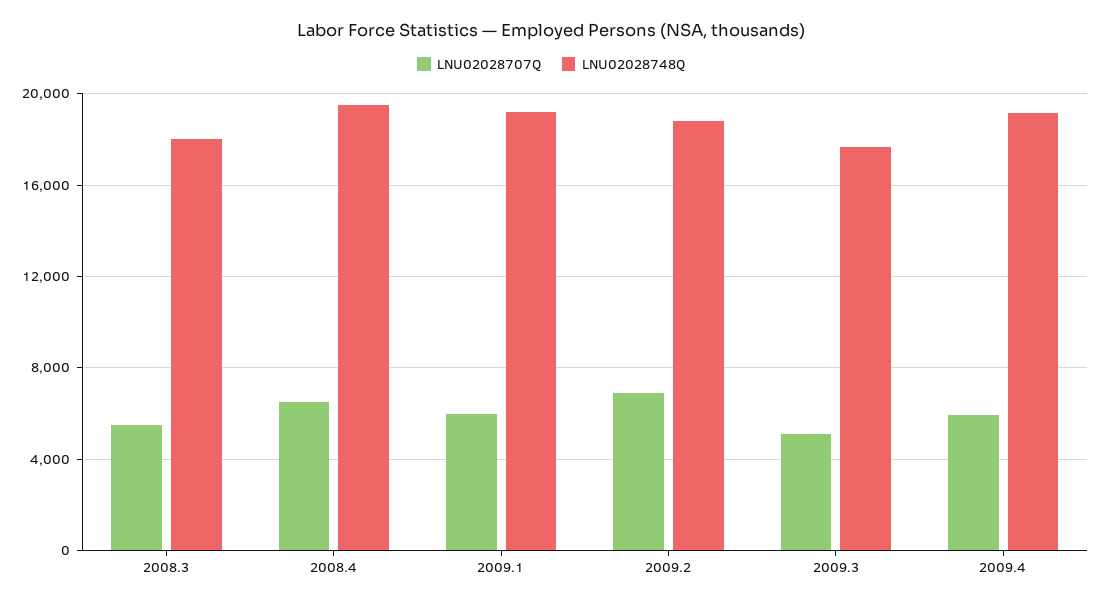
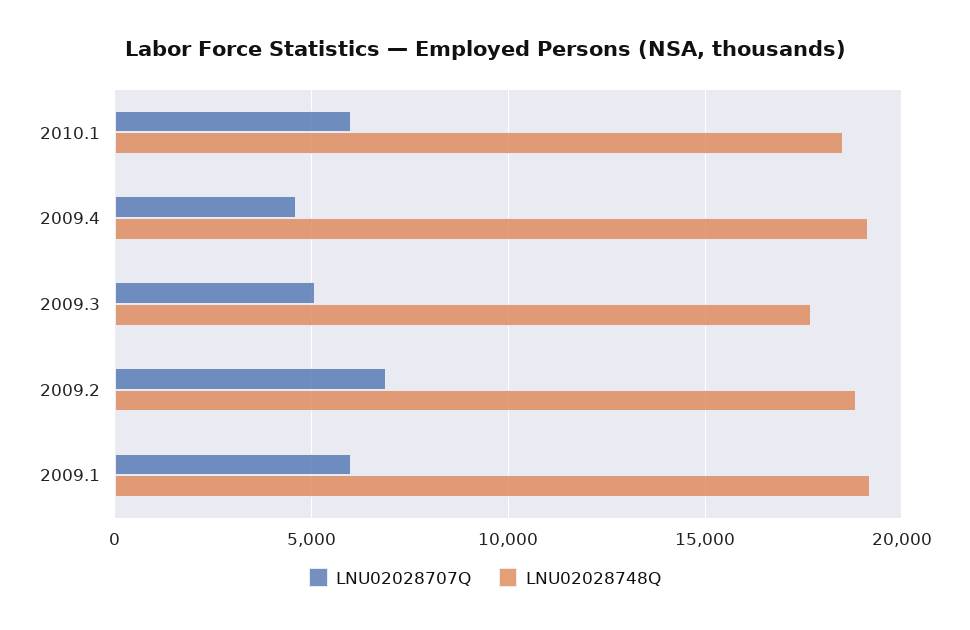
LNU02028707Q, 2008.3: 5500 -> none
LNU02028748Q, 2008.3: 18000 -> none
LNU02028707Q, 2008.4: 6500 -> none
LNU02028748Q, 2008.4: 19500 -> none
LNU02028707Q, 2009.4: 6000 -> 4500
LNU02028707Q, 2010.1: none -> 6000
LNU02028748Q, 2010.1: none -> 18500

